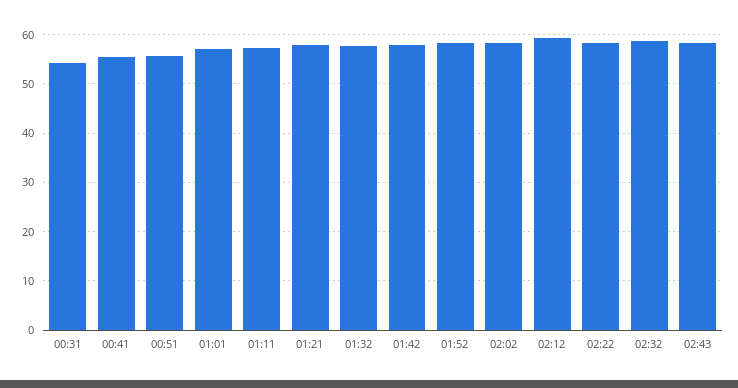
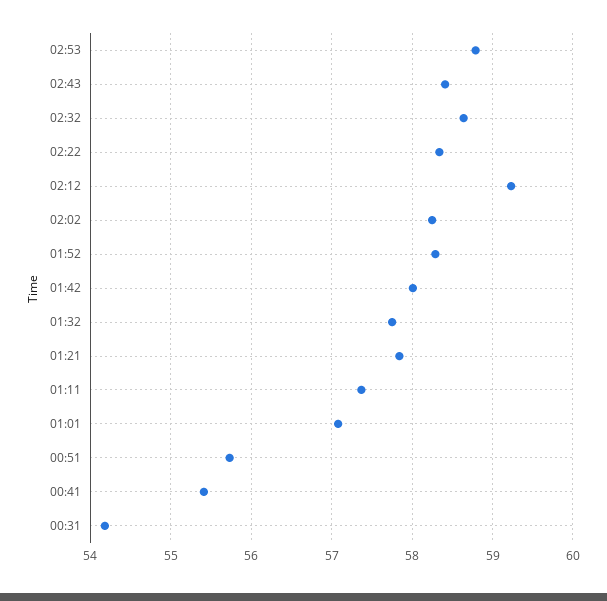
02:53: none -> 58.8

